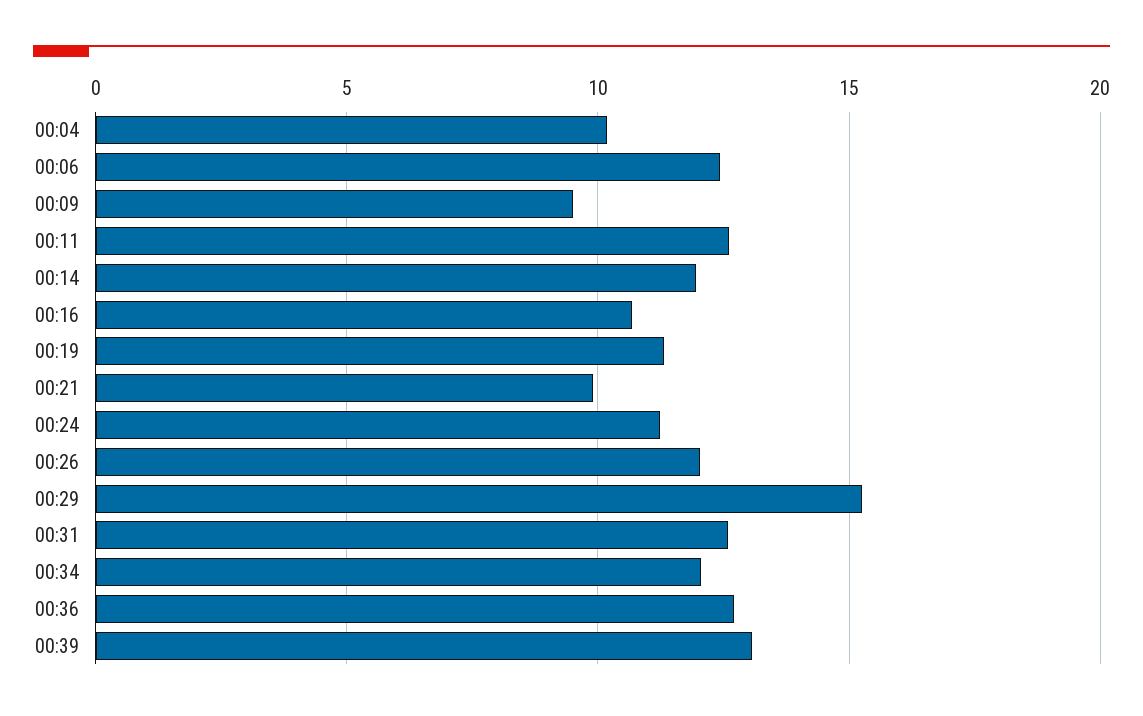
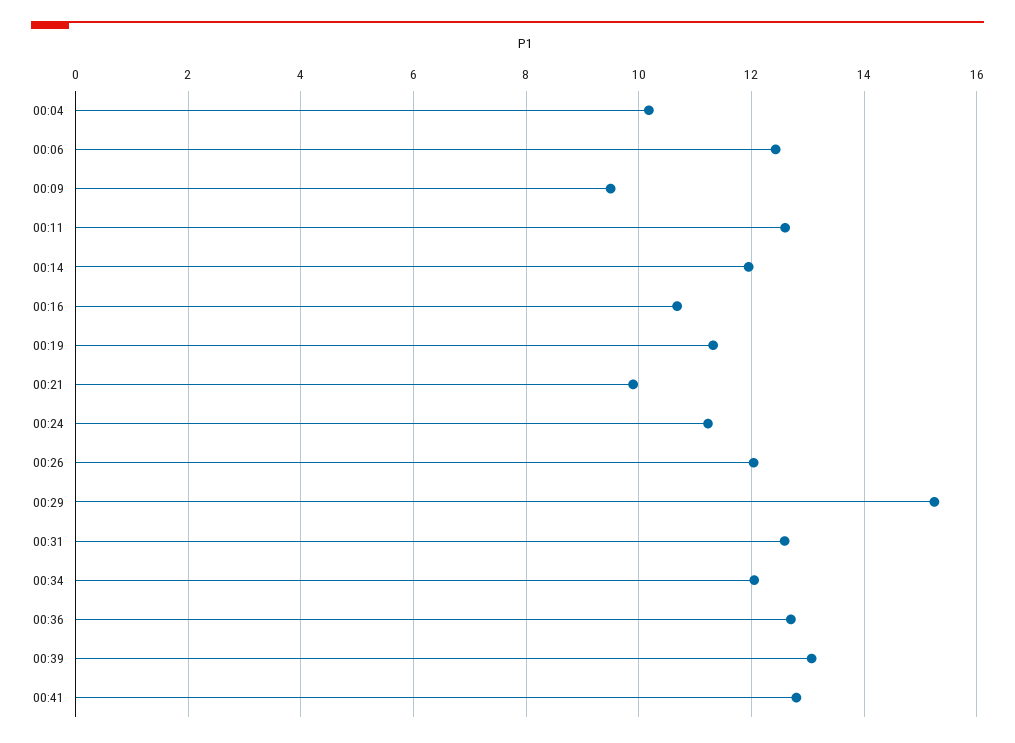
00:41: none -> 12.8

